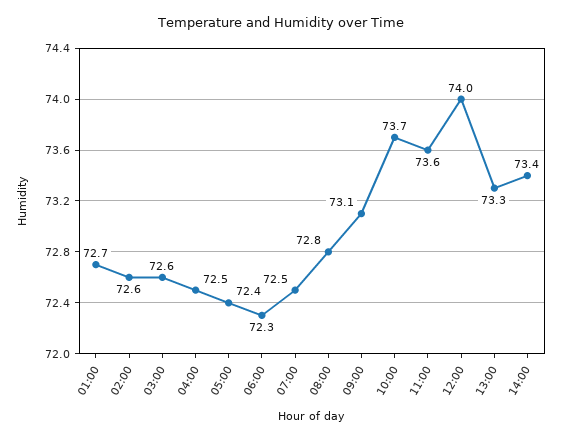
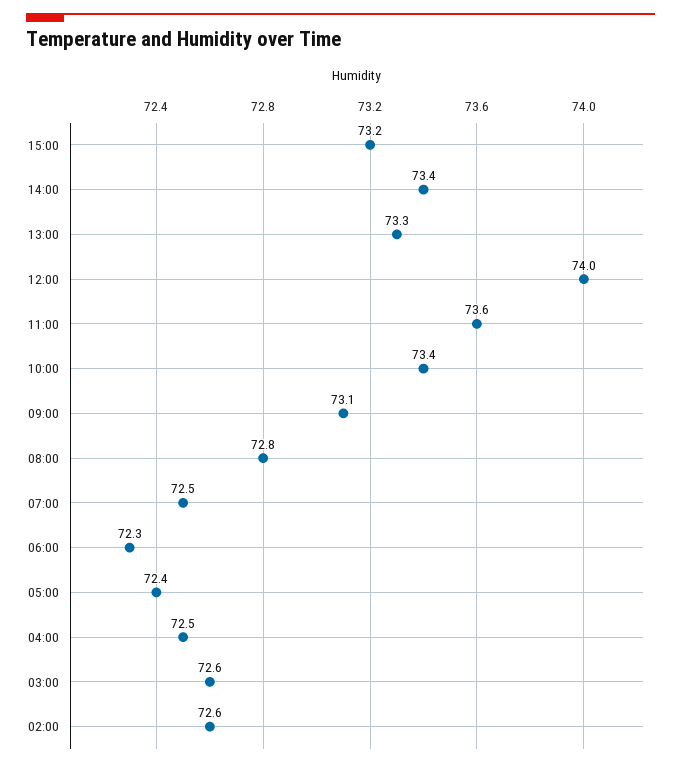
01:00: 72.7 -> none
10:00: 73.7 -> 73.4
15:00: none -> 73.2

